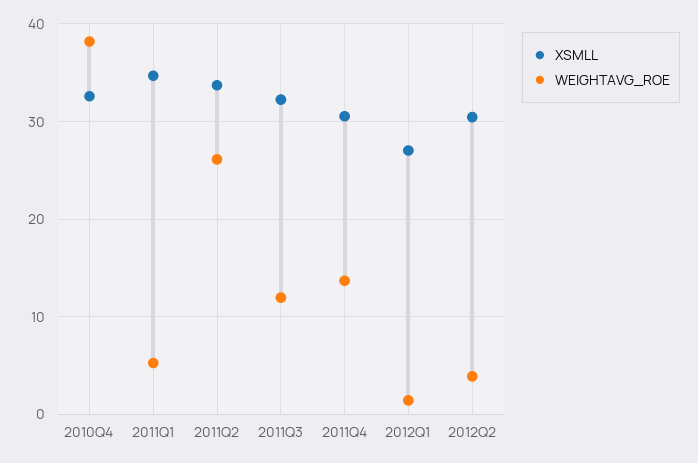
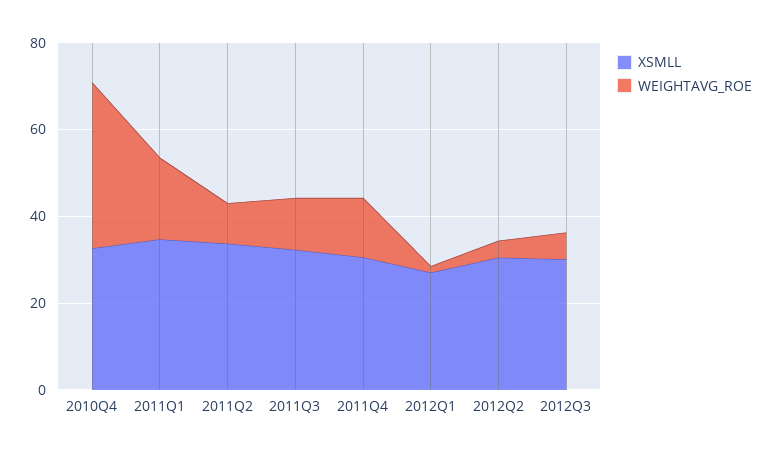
WEIGHTAVG_ROE, 2011Q1: 5 -> 20
WEIGHTAVG_ROE, 2011Q2: 26 -> 10
XSMLL, 2012Q3: none -> 30
WEIGHTAVG_ROE, 2012Q3: none -> 5

